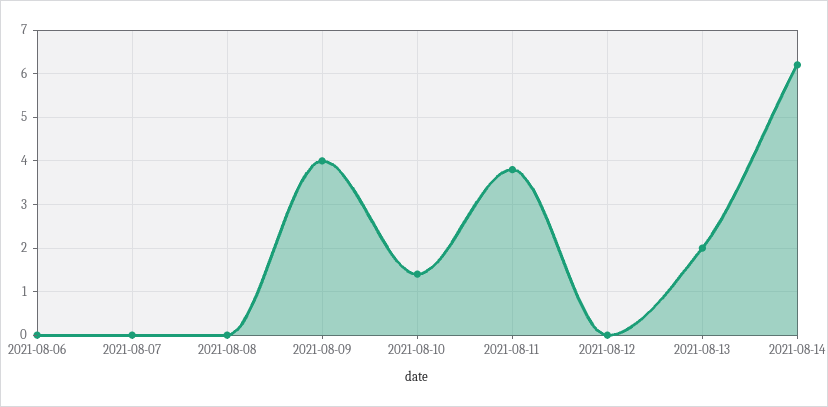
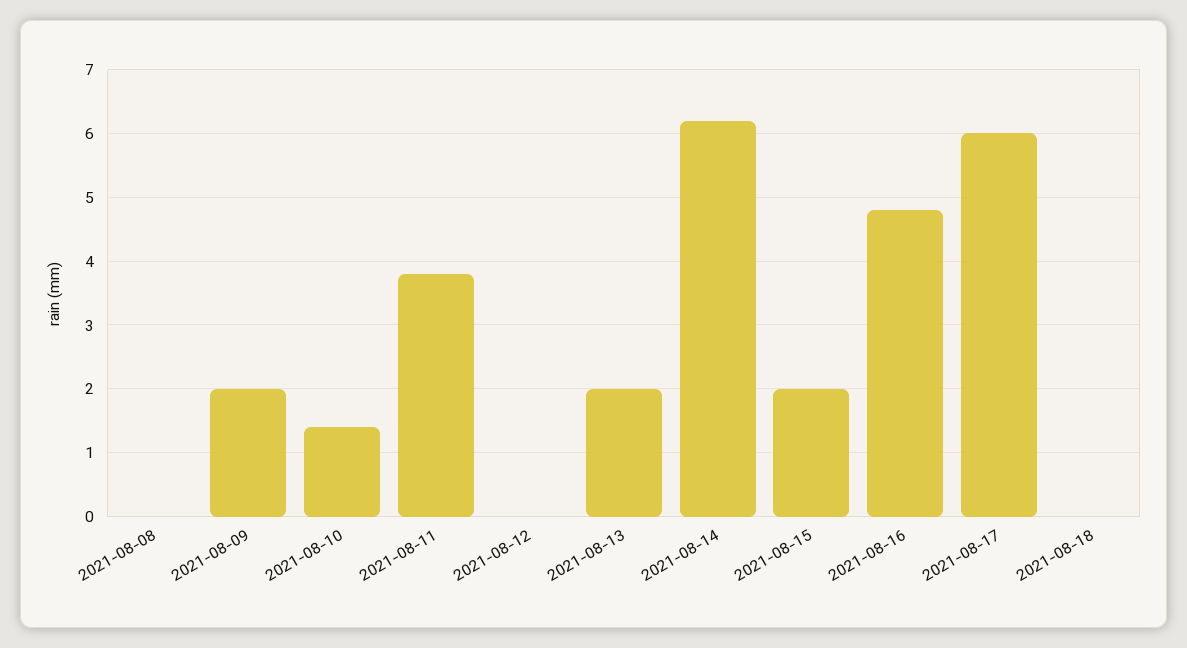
2021-08-06: 0 -> none
2021-08-07: 0 -> none
2021-08-09: 4 -> 2
2021-08-15: none -> 2
2021-08-16: none -> 4.8
2021-08-17: none -> 6
2021-08-18: none -> 0

